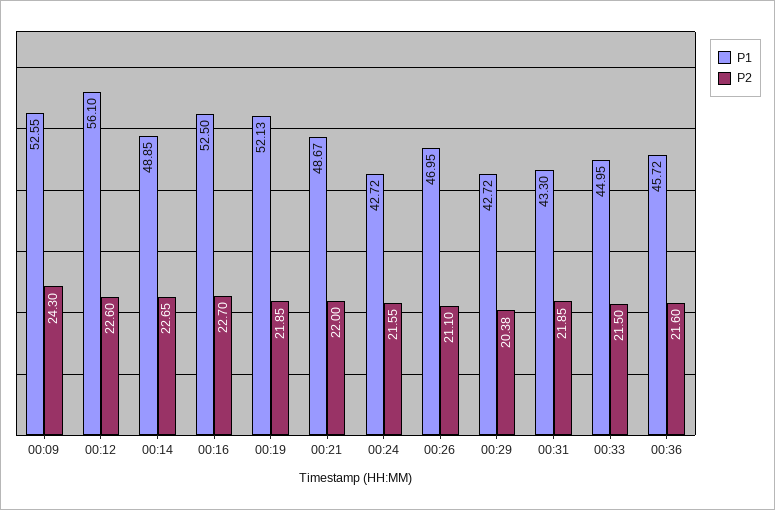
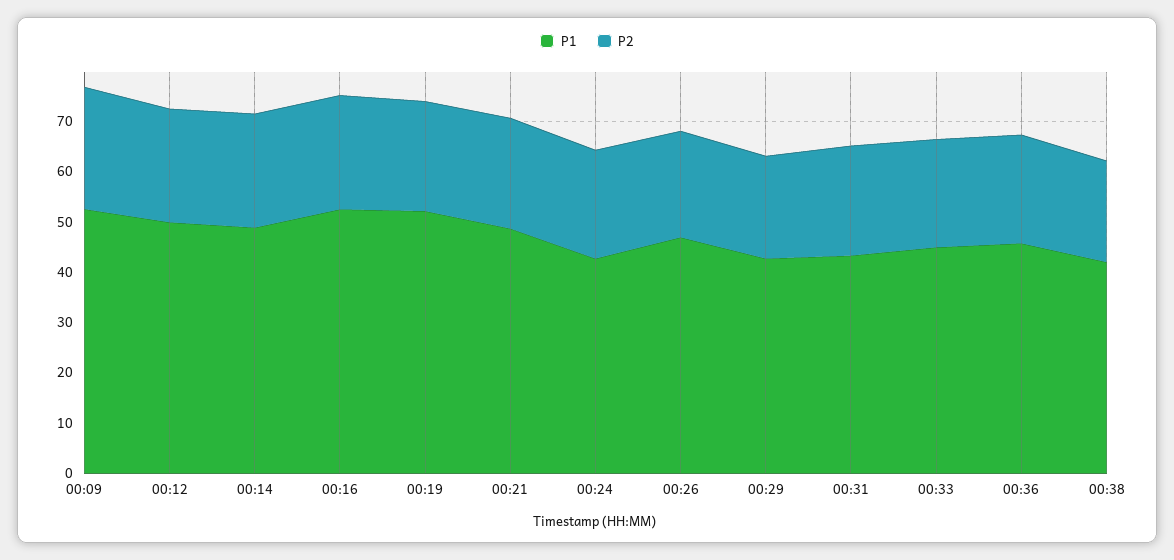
P1, 00:12: 56.1 -> 50
P1, 00:38: none -> 42
P2, 00:38: none -> 20

